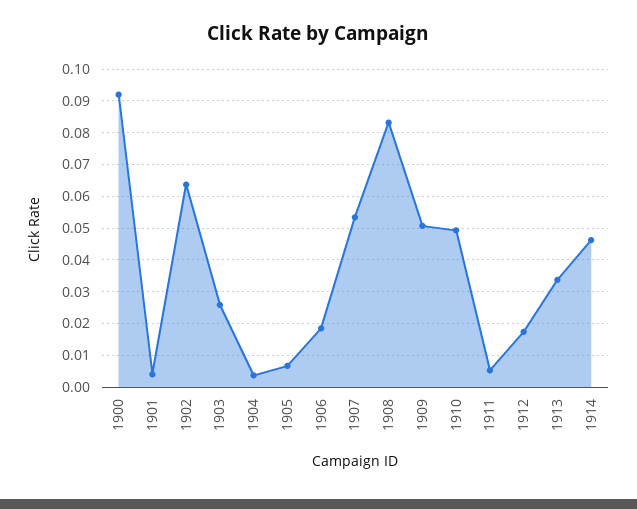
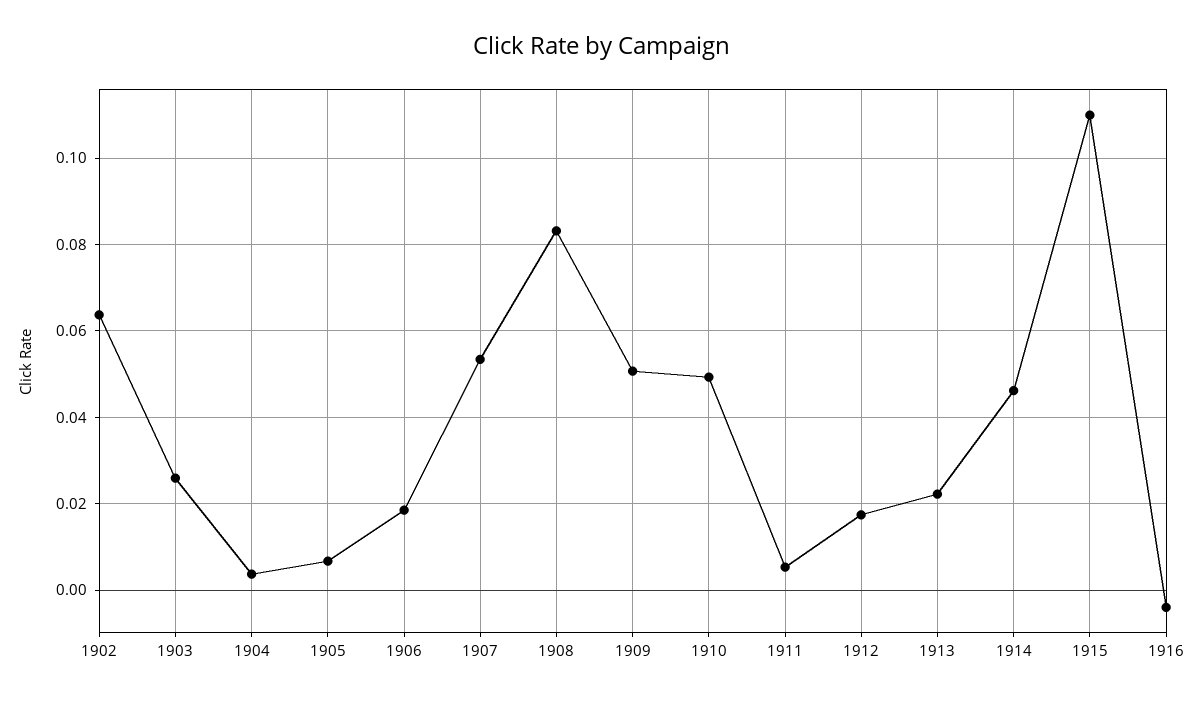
1900: 0.092 -> none
1901: 0.004 -> none
1913: 0.034 -> 0.022
1915: none -> 0.11
1916: none -> -0.004

